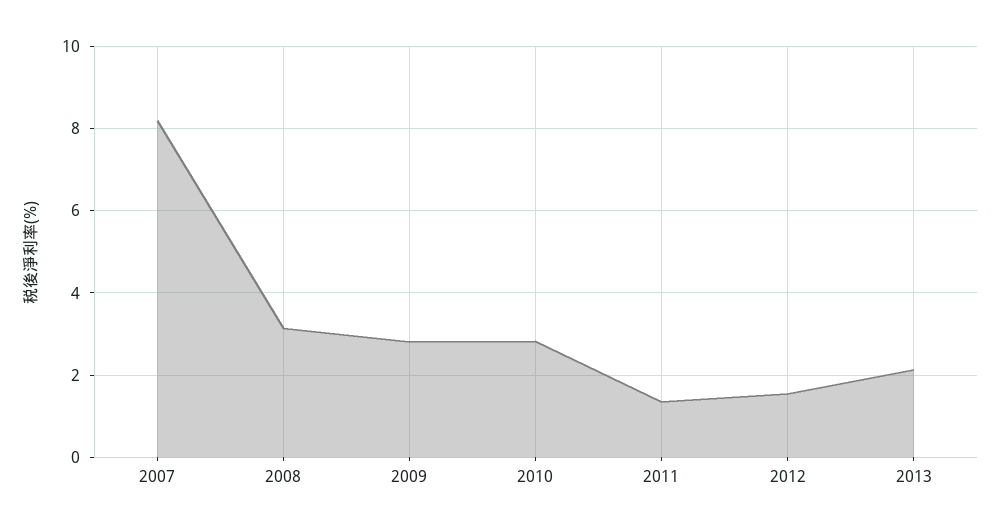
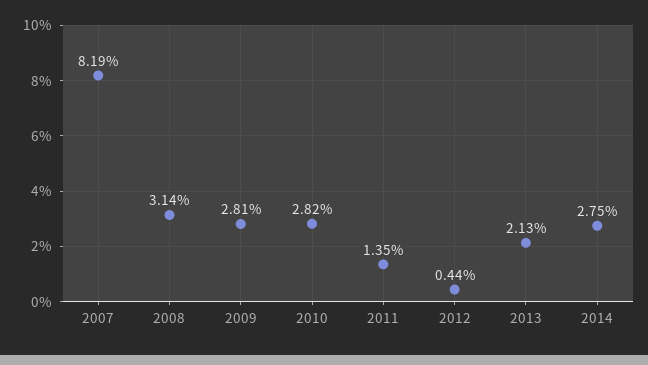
2012: 1.6 -> 0.44
2014: none -> 2.75

